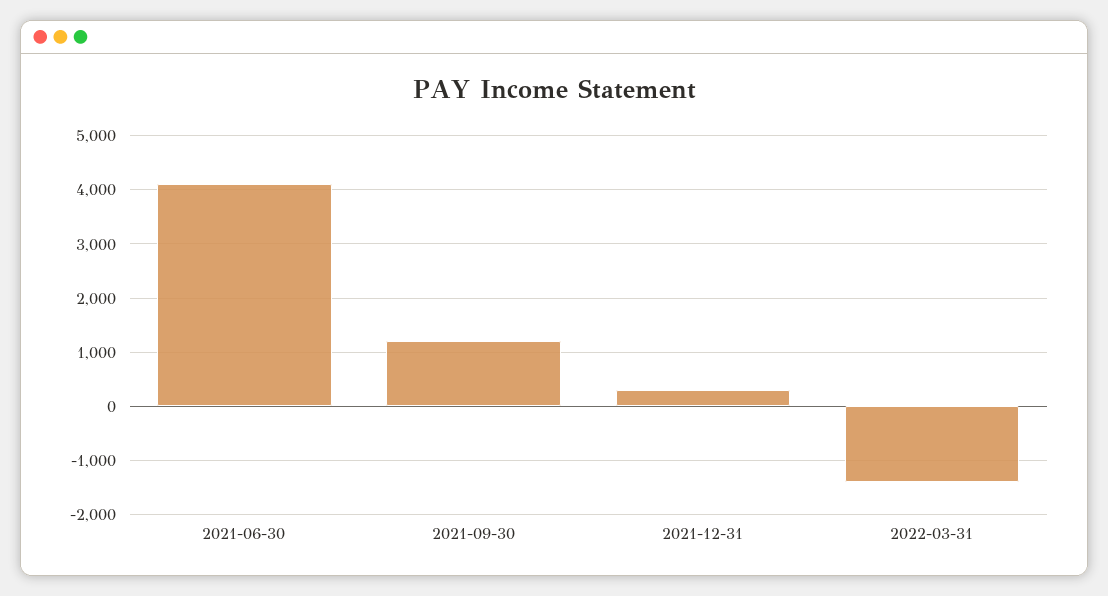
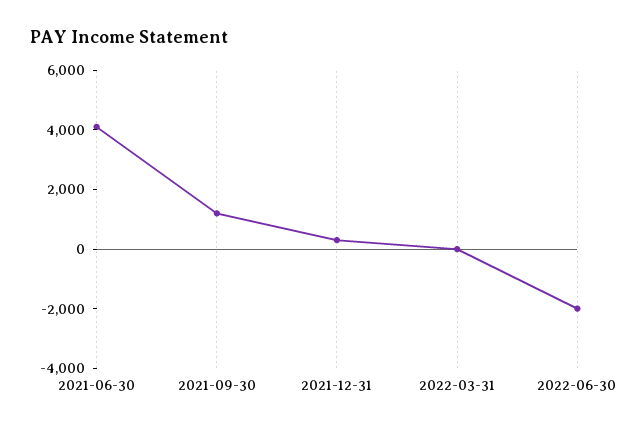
2022-03-31: -1400 -> 0
2022-06-30: none -> -2000

